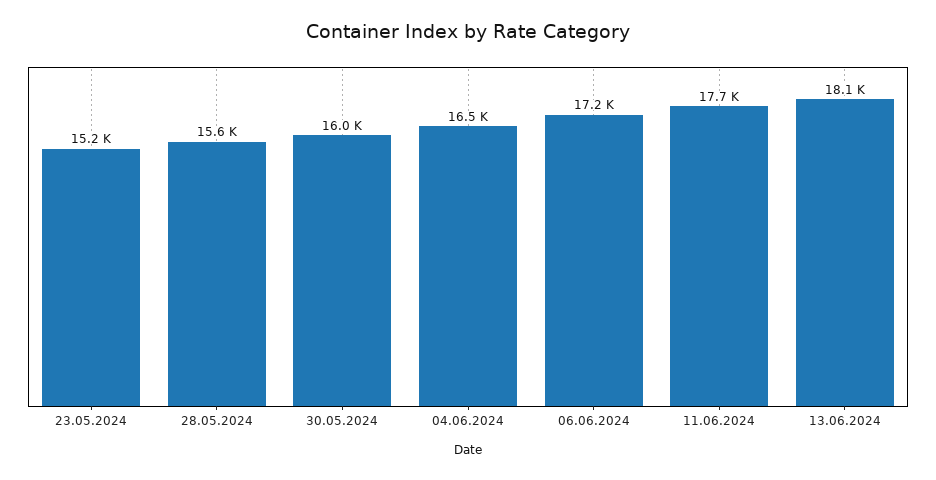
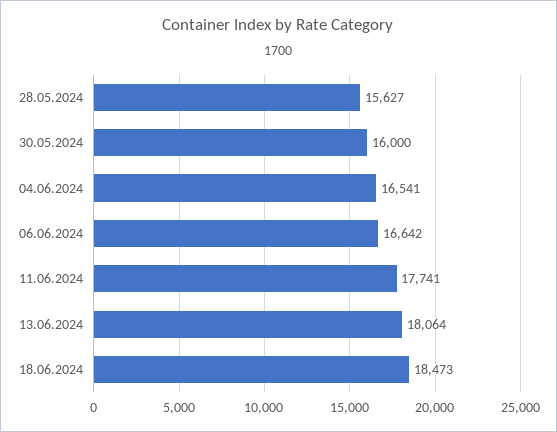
23.05.2024: 15200 -> none
06.06.2024: 17200 -> 16642
18.06.2024: none -> 18473

